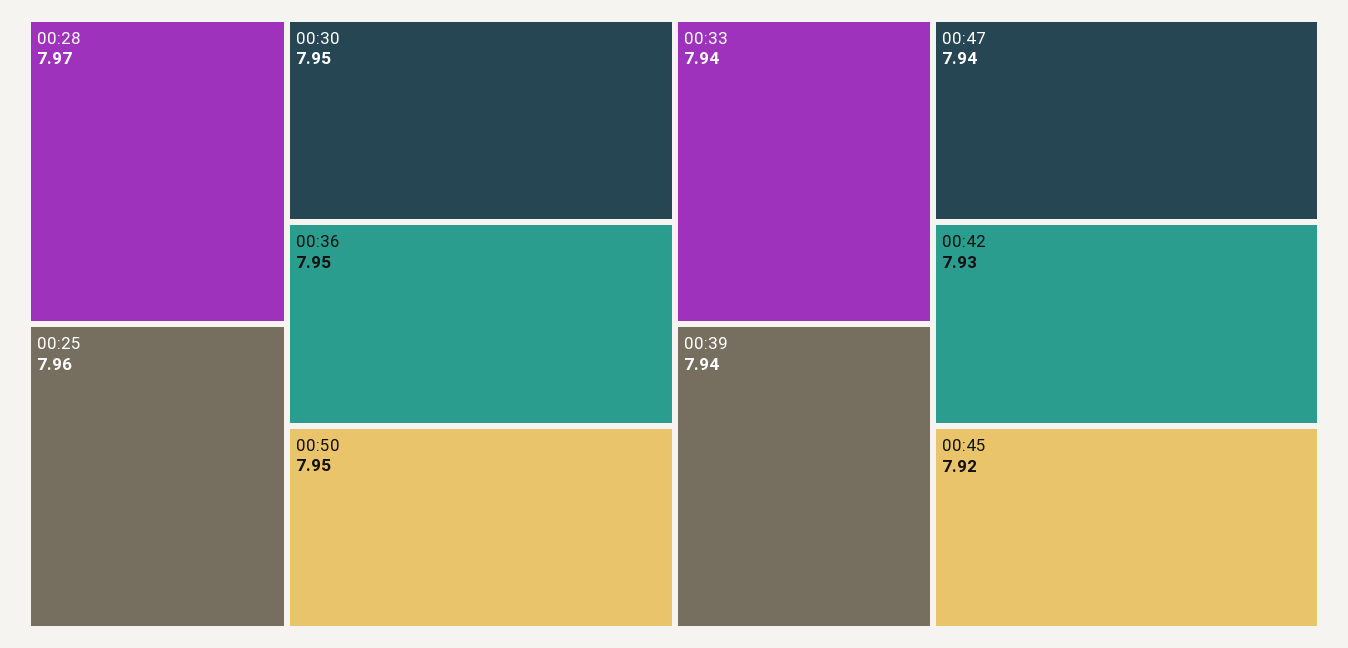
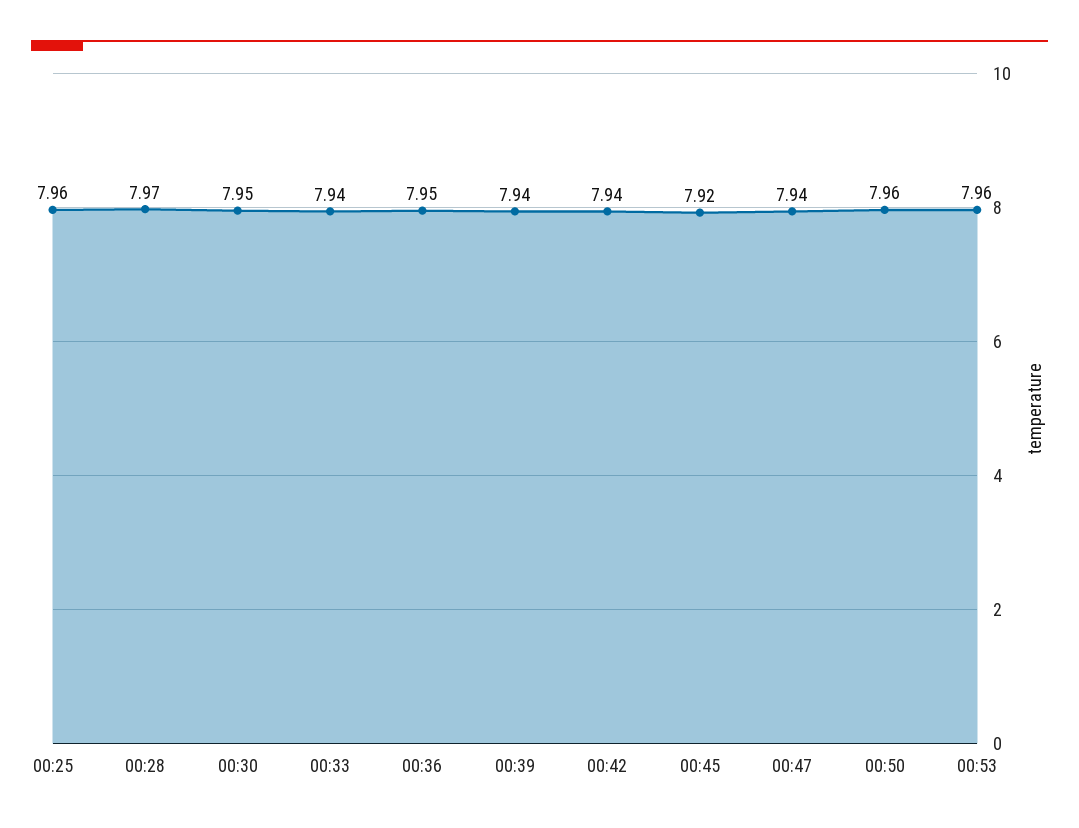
00:50: 7.95 -> 7.96
00:42: 7.93 -> 7.94
00:53: none -> 7.96

